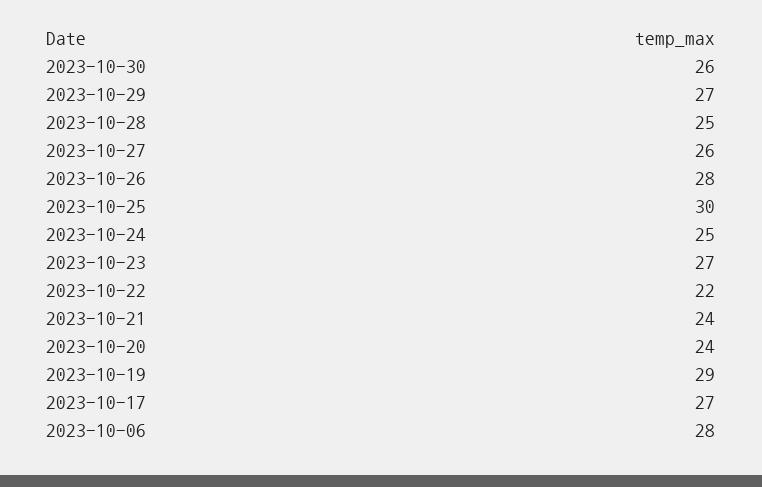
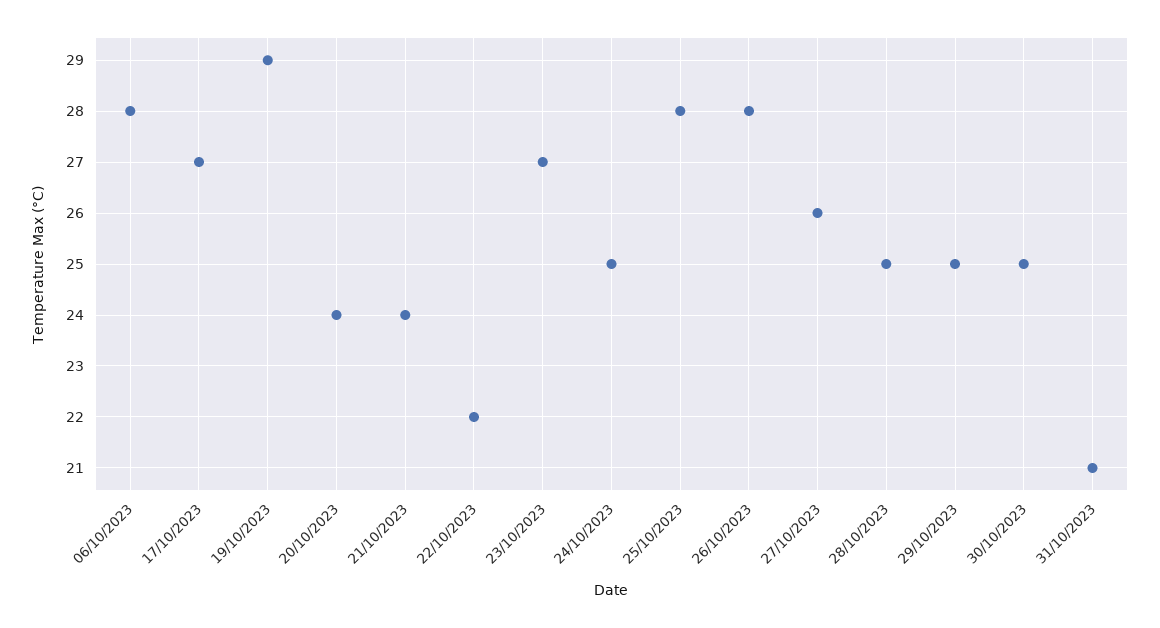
2023-10-30: 26 -> 25
2023-10-29: 27 -> 25
2023-10-25: 30 -> 28
31/10/2023: none -> 21

